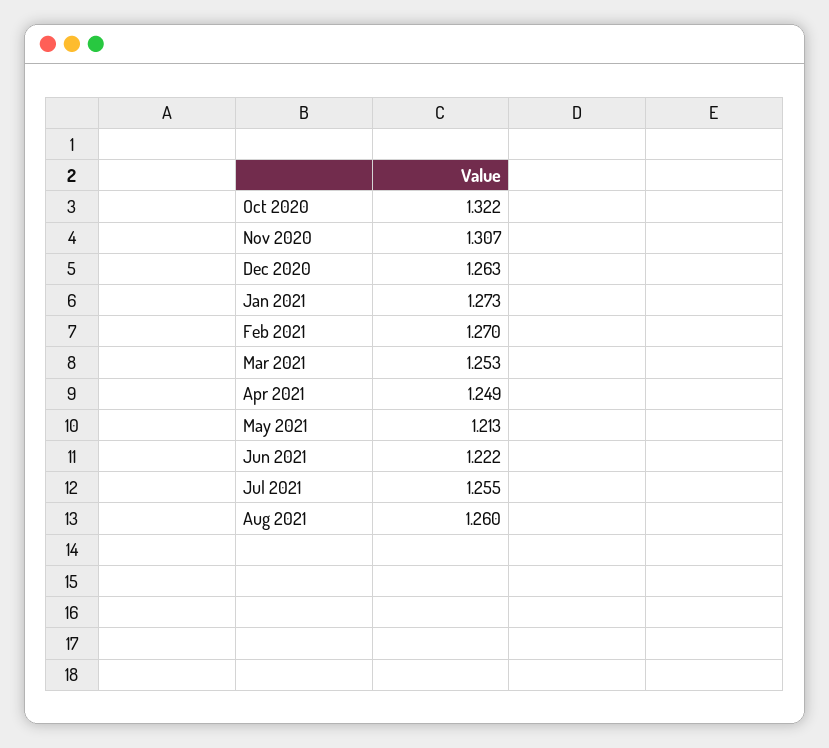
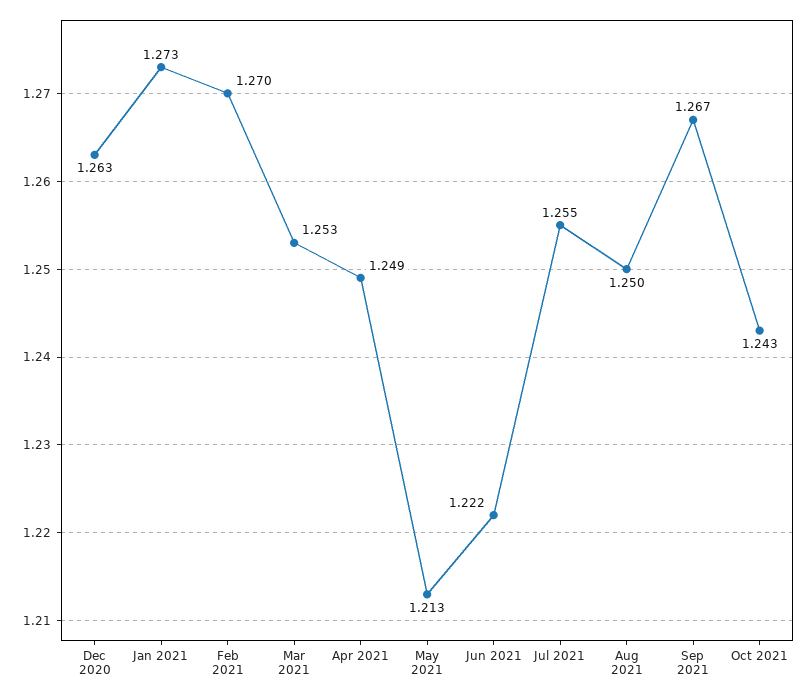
Oct 2020: 1.322 -> none
Nov 2020: 1.307 -> none
Aug 2021: 1.26 -> 1.25
Sep 2021: none -> 1.267
Oct 2021: none -> 1.243

